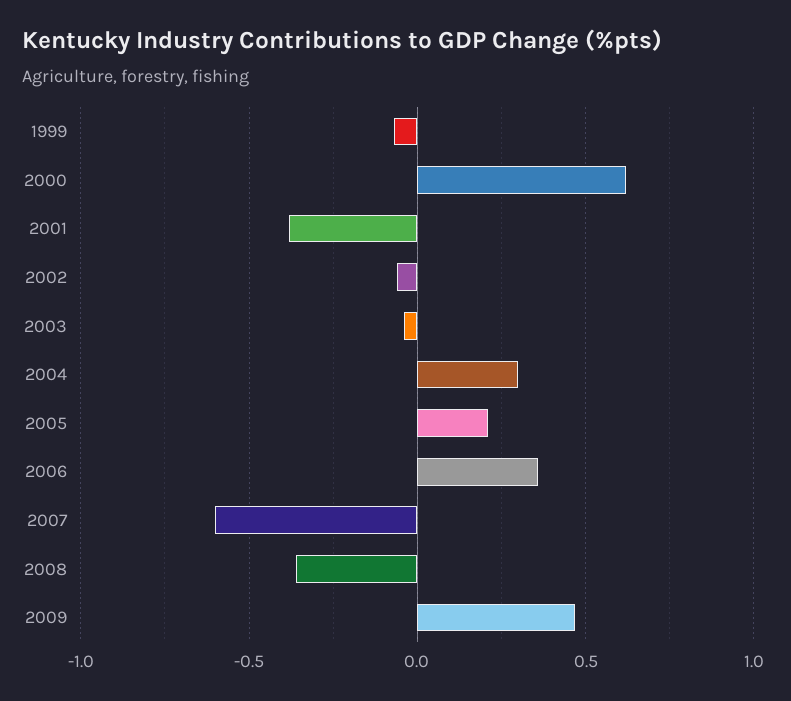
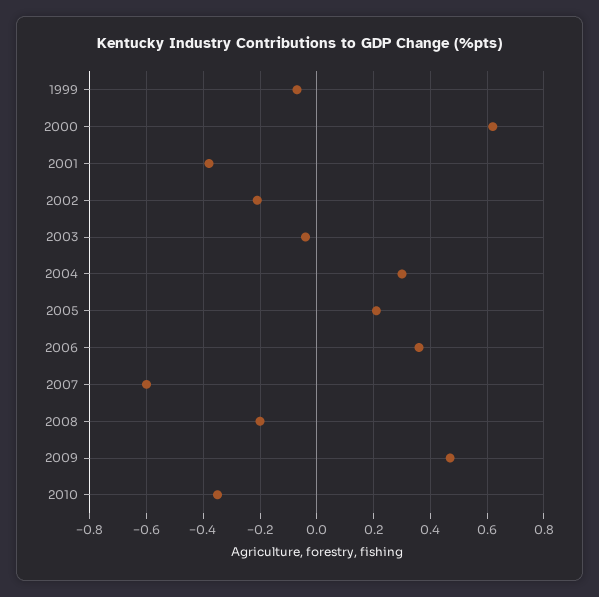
2002: -0.05 -> -0.2
2008: -0.35 -> -0.2
2010: none -> -0.35

